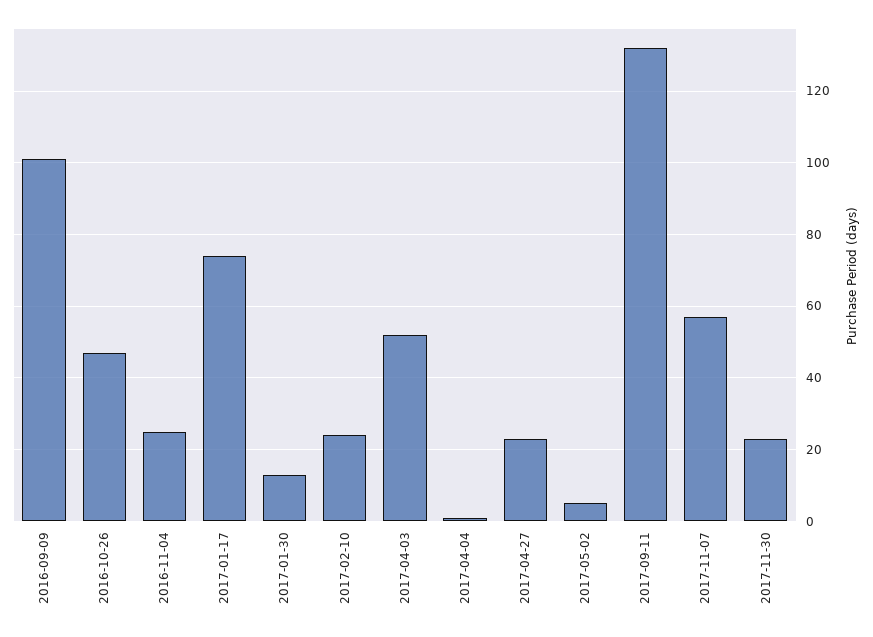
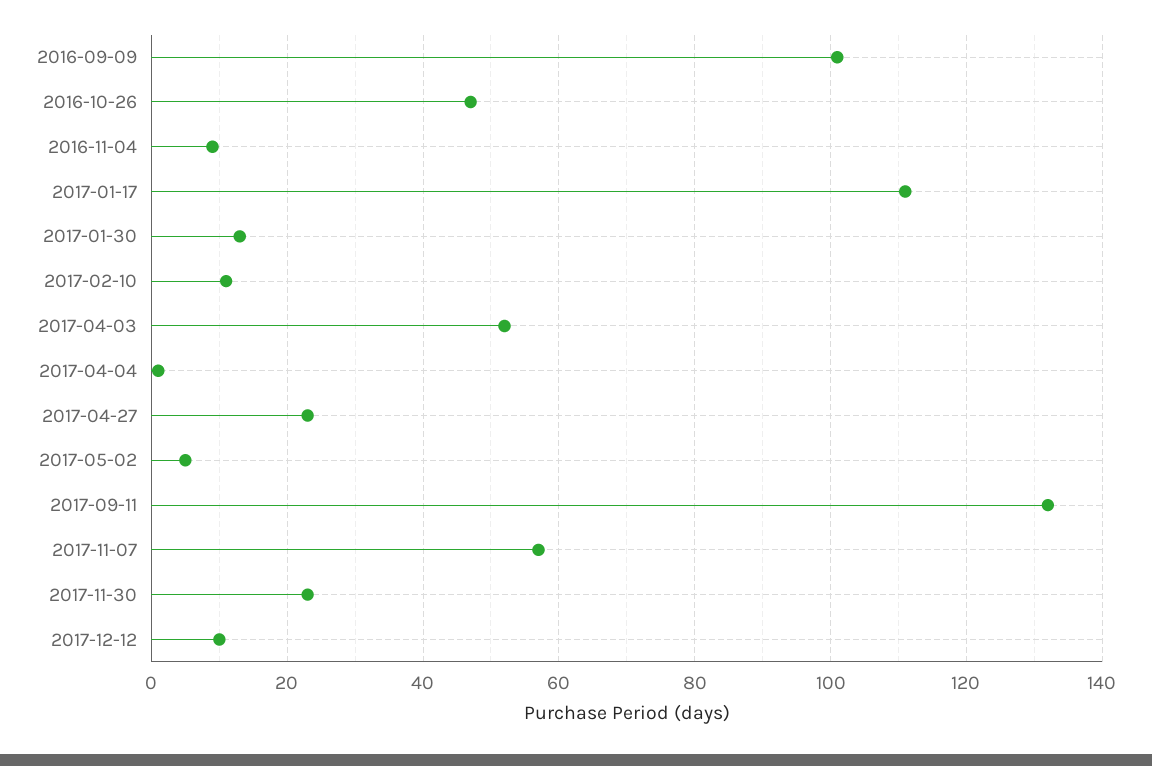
2016-11-04: 25 -> 10
2017-01-17: 75 -> 110
2017-02-10: 25 -> 10
2017-12-12: none -> 10

